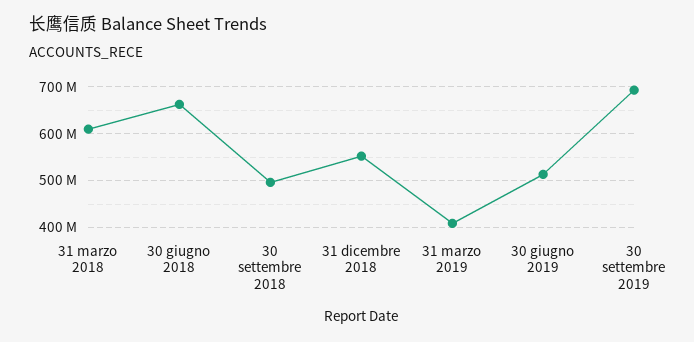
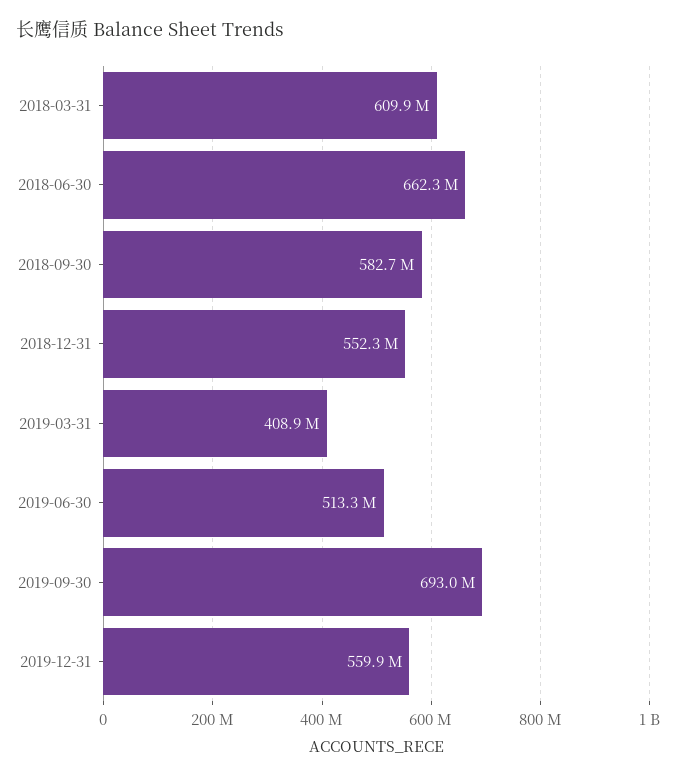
30 settembre 2018: 500000000 -> 582700000
2019-12-31: none -> 559900000

